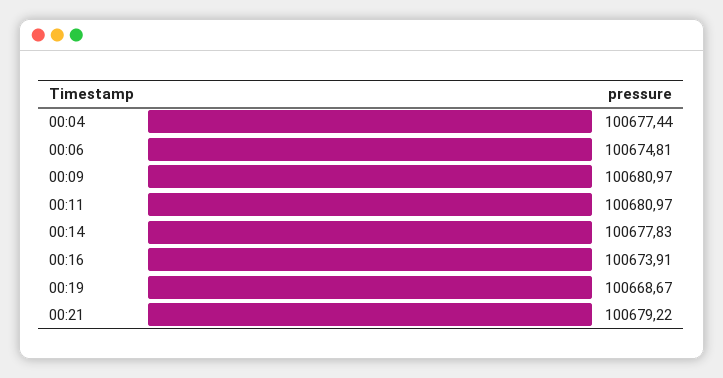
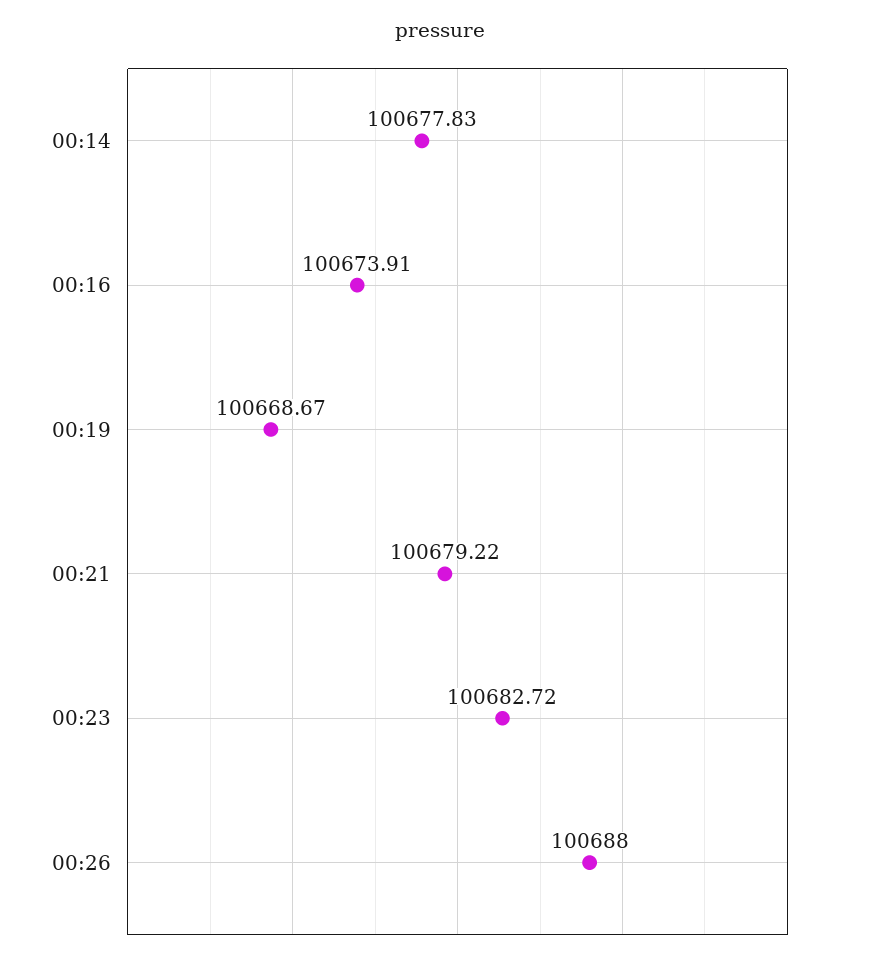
00:04: 100677.44 -> none
00:06: 100674.81 -> none
00:09: 100680.97 -> none
00:11: 100680.97 -> none
00:23: none -> 100682.72
00:26: none -> 100688

